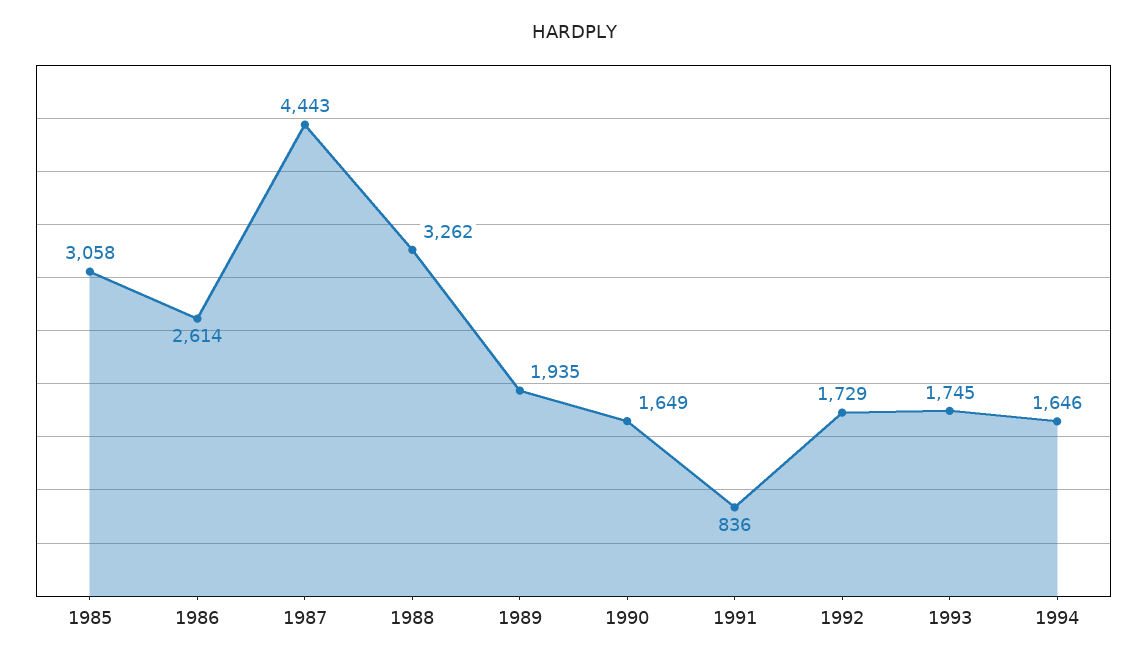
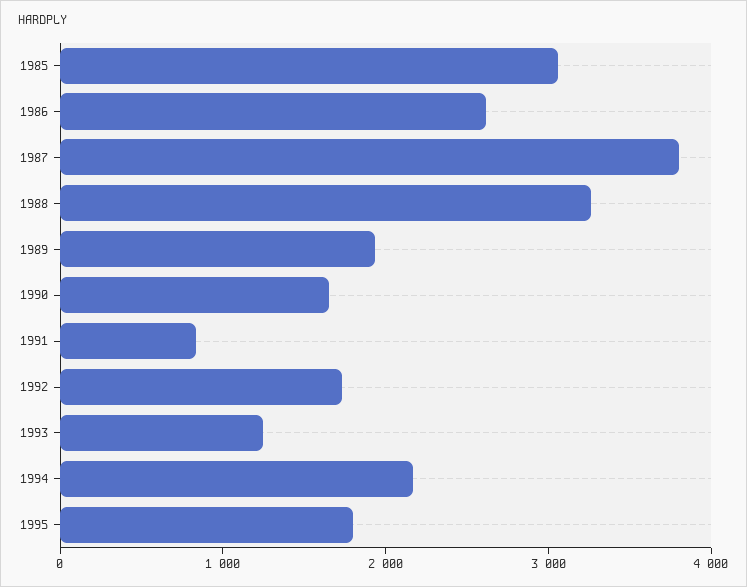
1987: 4443 -> 3800
1993: 1745 -> 1200
1994: 1646 -> 2200
1995: none -> 1800

